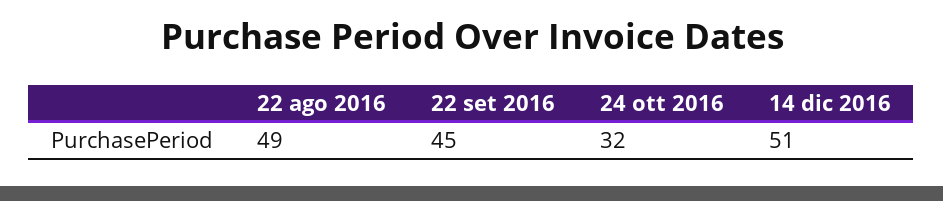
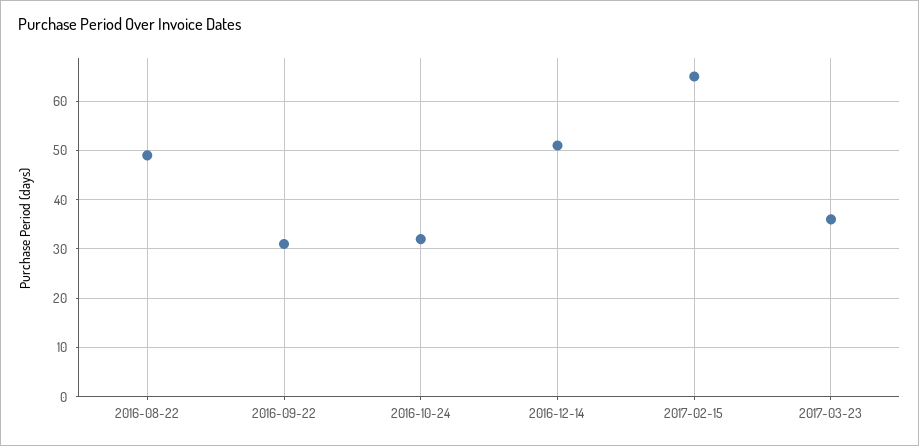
22 set 2016: 45 -> 30
2017-02-15: none -> 65
2017-03-23: none -> 35

